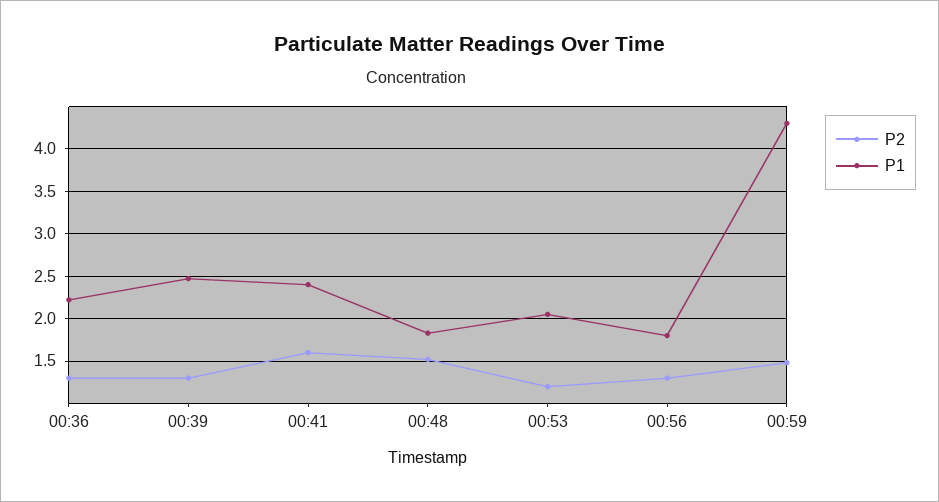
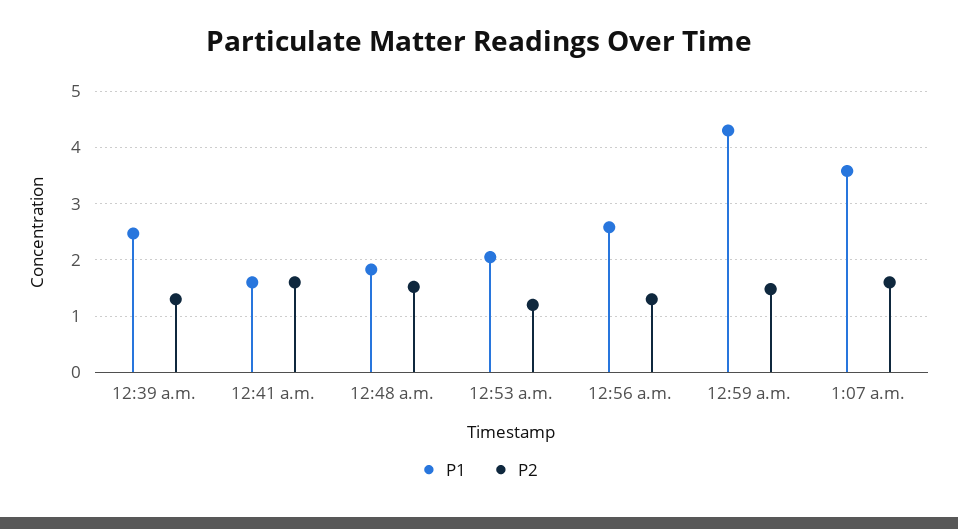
P2, 00:36: 1.3 -> none
P1, 00:36: 2.2 -> none
P1, 00:41: 2.4 -> 1.6
P1, 00:56: 1.8 -> 2.6
P1, 1:07 a.m.: none -> 3.6
P2, 1:07 a.m.: none -> 1.6

